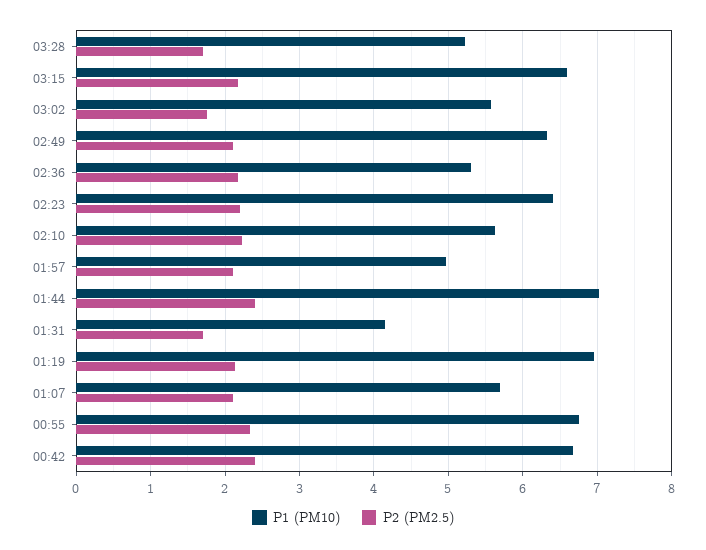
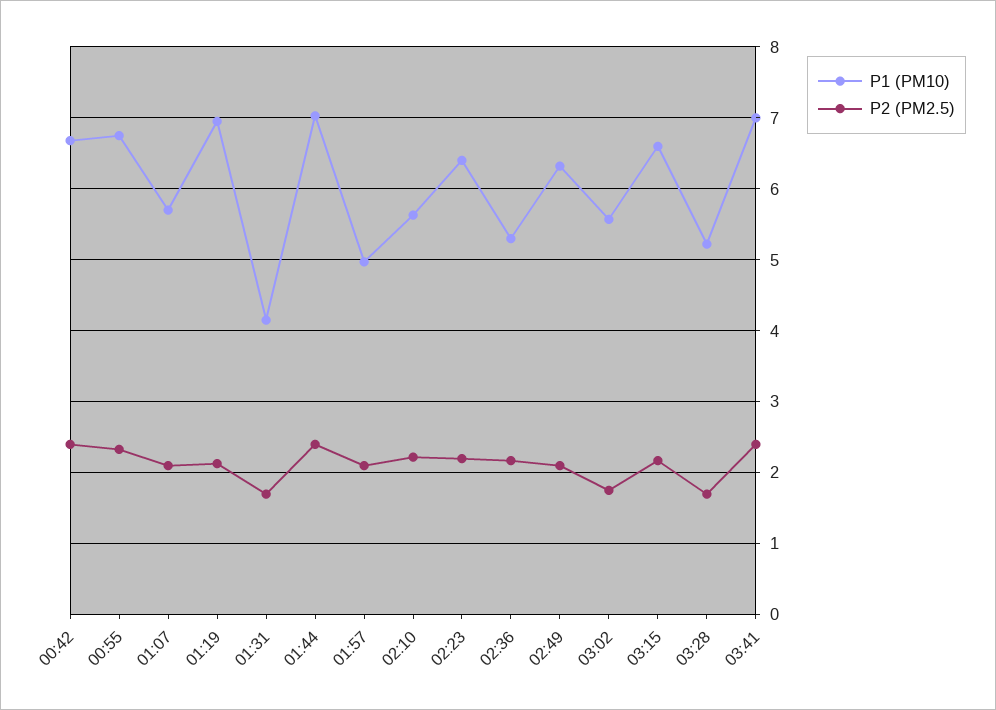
P1 (PM10), 03:41: none -> 7
P2 (PM2.5), 03:41: none -> 2.4

